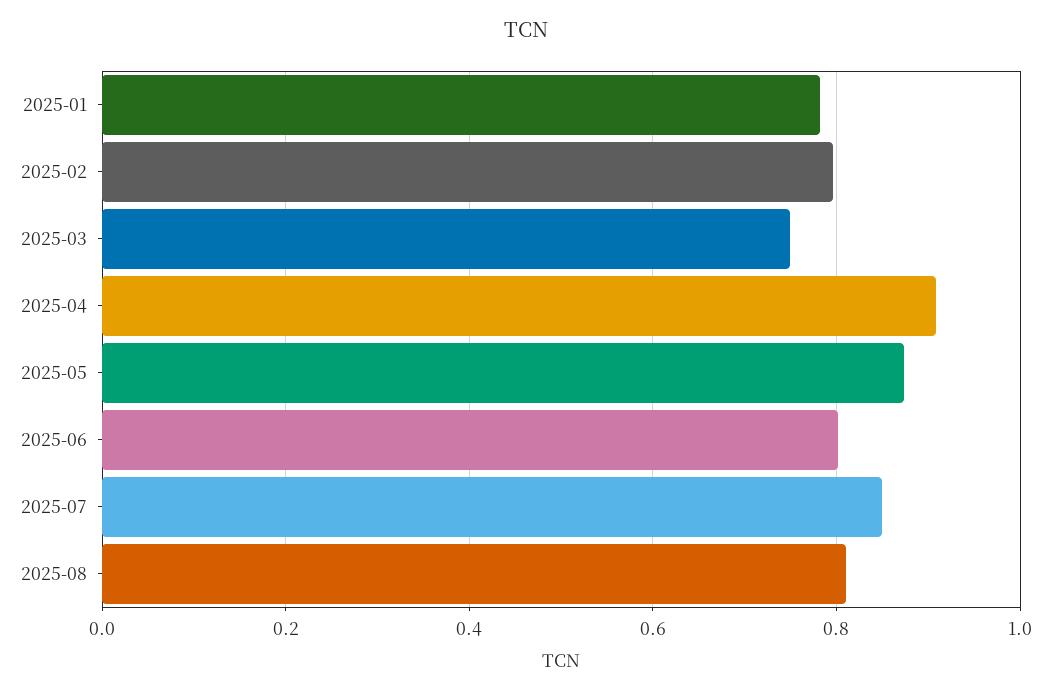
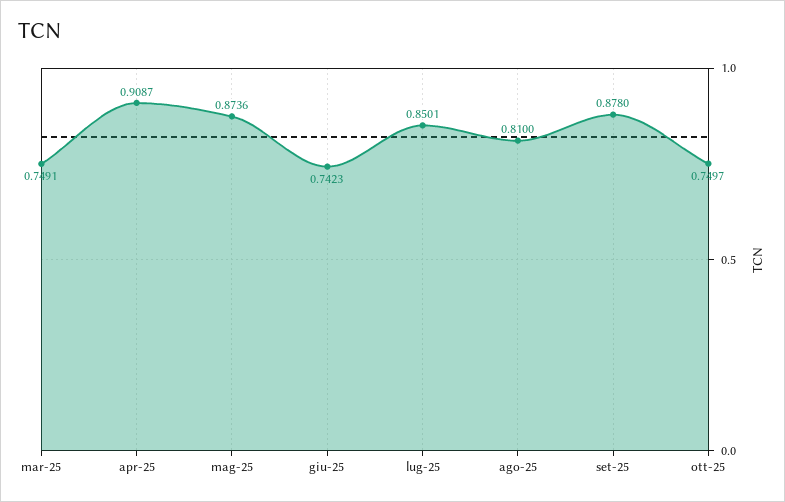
2025-01: 0.78 -> none
2025-02: 0.8 -> none
2025-06: 0.8 -> 0.7423
set-25: none -> 0.878
ott-25: none -> 0.7497

